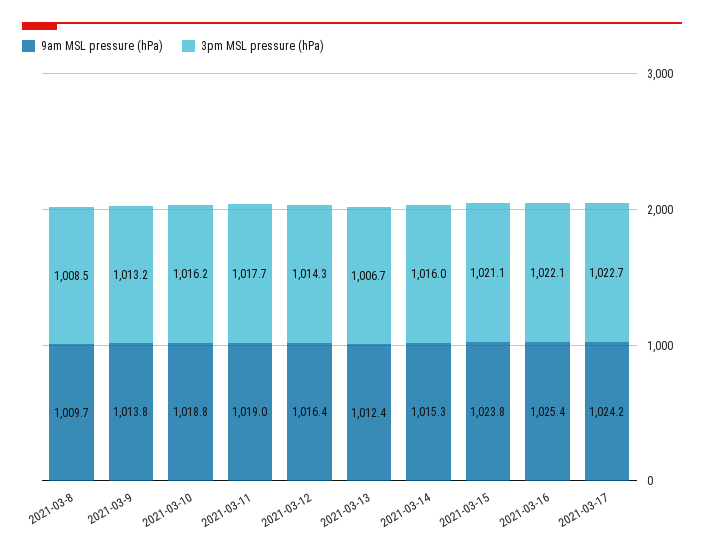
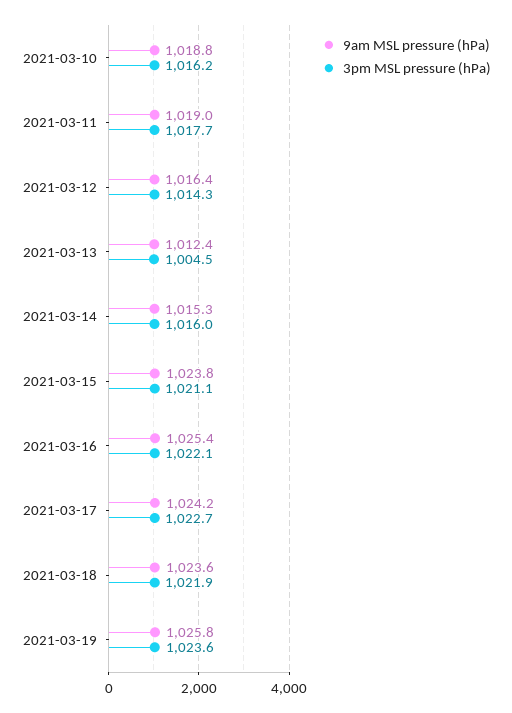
9am MSL pressure (hPa), 2021-03-8: 1009.7 -> none
3pm MSL pressure (hPa), 2021-03-8: 1008.5 -> none
9am MSL pressure (hPa), 2021-03-9: 1013.8 -> none
3pm MSL pressure (hPa), 2021-03-9: 1013.2 -> none
3pm MSL pressure (hPa), 2021-03-13: 1006.7 -> 1004.5
9am MSL pressure (hPa), 2021-03-18: none -> 1023.6
3pm MSL pressure (hPa), 2021-03-18: none -> 1021.9
9am MSL pressure (hPa), 2021-03-19: none -> 1025.8
3pm MSL pressure (hPa), 2021-03-19: none -> 1023.6

